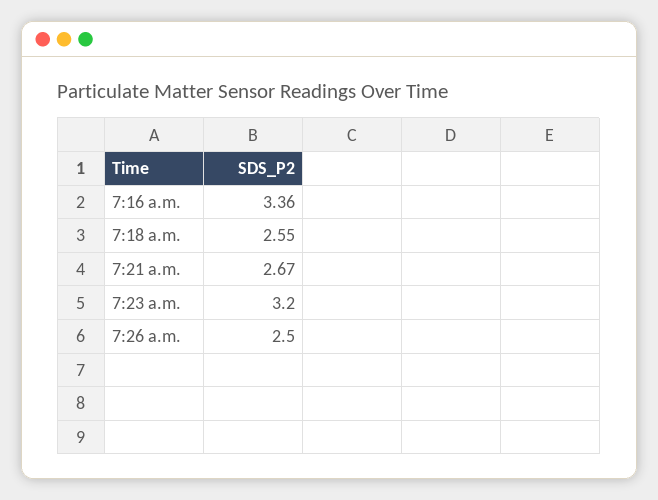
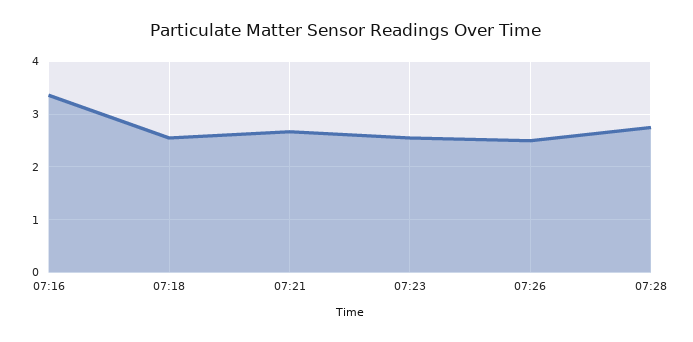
7:23 a.m.: 3.2 -> 2.6
07:28: none -> 2.8

